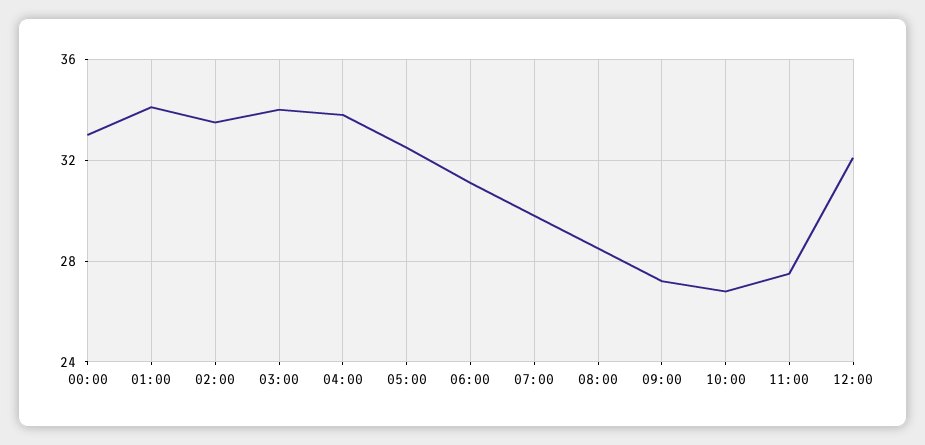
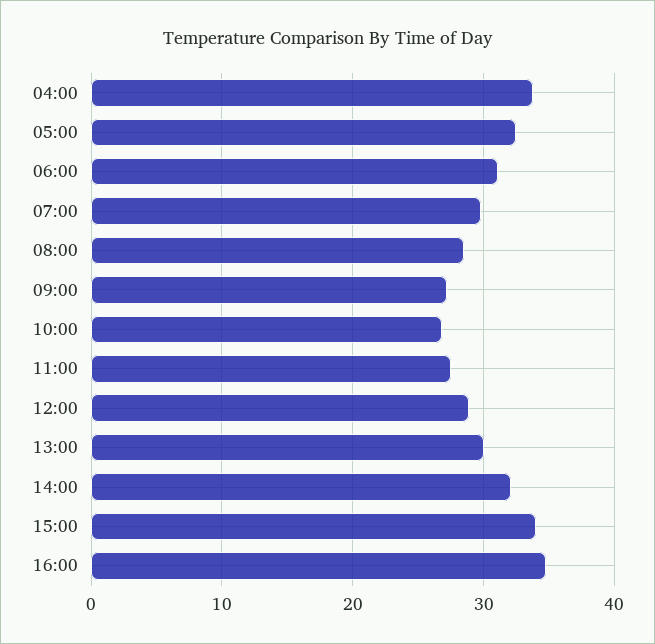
00:00: 33 -> none
01:00: 34 -> none
02:00: 33.5 -> none
03:00: 34 -> none
12:00: 32 -> 29
13:00: none -> 30
14:00: none -> 32
15:00: none -> 34
16:00: none -> 35

